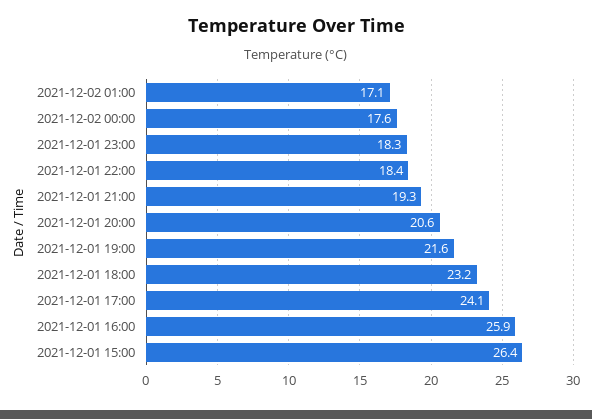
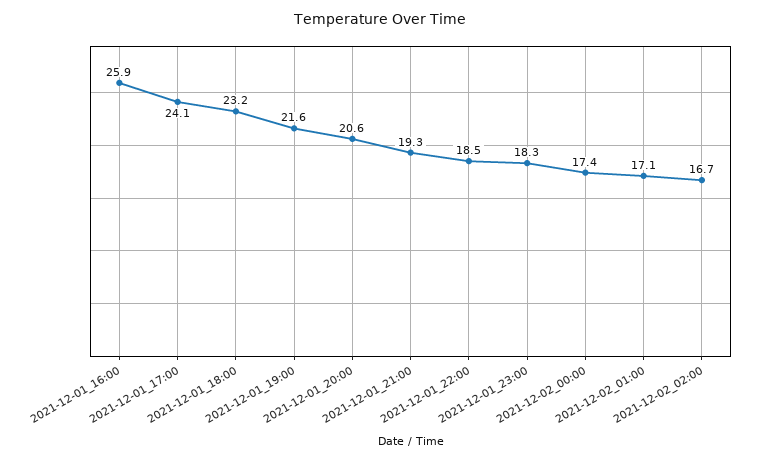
2021-12-02 00:00: 17.6 -> 17.4
2021-12-01 22:00: 18.4 -> 18.5
2021-12-01 15:00: 26.4 -> none
2021-12-02_02:00: none -> 16.7

